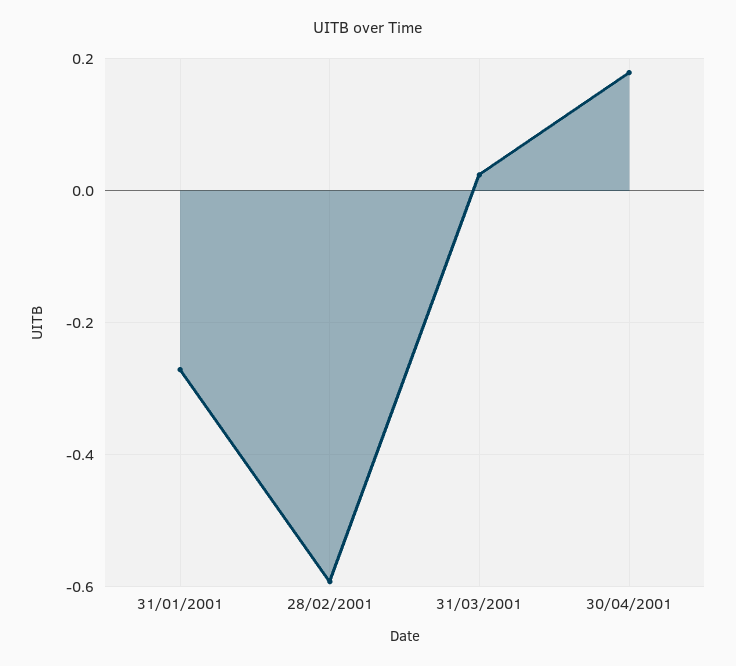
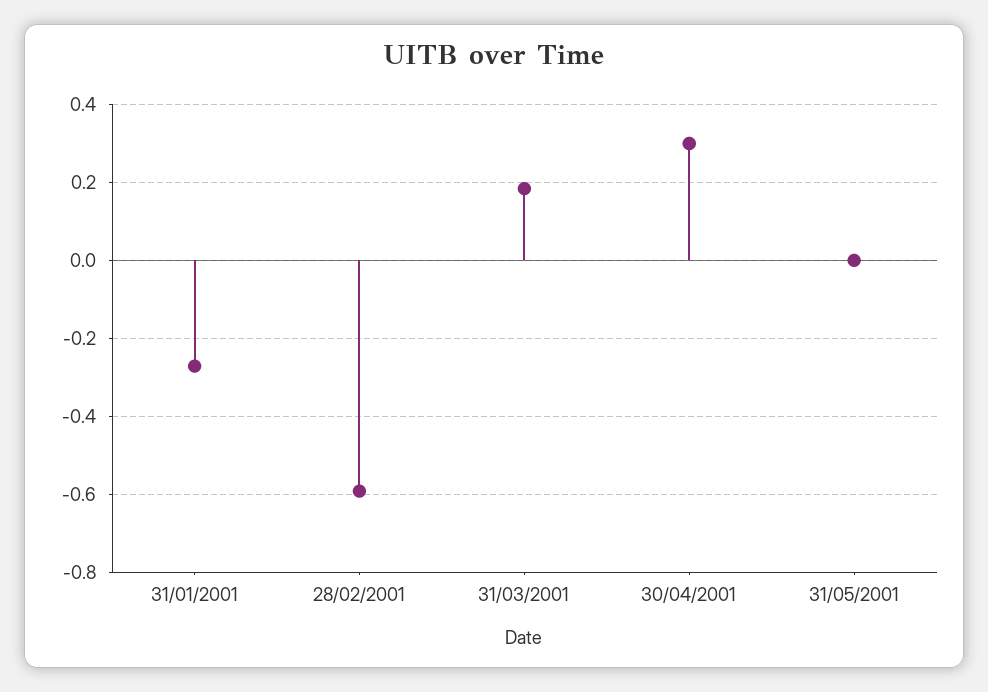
31/03/2001: 0.02 -> 0.18
30/04/2001: 0.18 -> 0.3
31/05/2001: none -> 0

